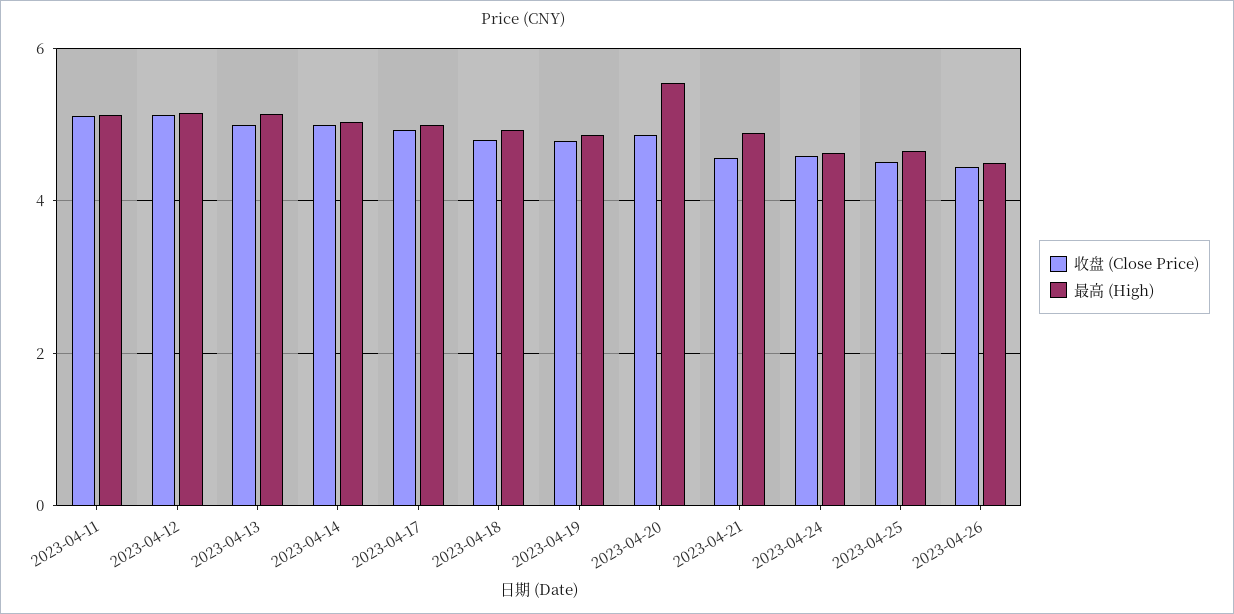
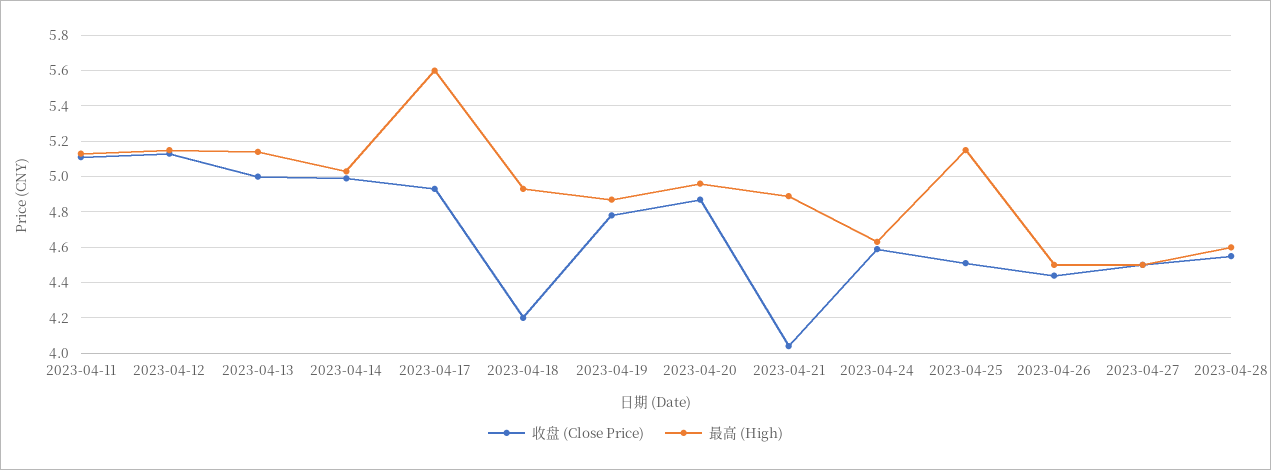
最高 (High), 2023-04-17: 5 -> 5.6
收盘 (Close Price), 2023-04-18: 4.8 -> 4.2
最高 (High), 2023-04-20: 5.6 -> 4.95
收盘 (Close Price), 2023-04-21: 4.6 -> 4.05
最高 (High), 2023-04-25: 4.6 -> 5.15
收盘 (Close Price), 2023-04-27: none -> 4.5
最高 (High), 2023-04-27: none -> 4.5
收盘 (Close Price), 2023-04-28: none -> 4.55
最高 (High), 2023-04-28: none -> 4.6

